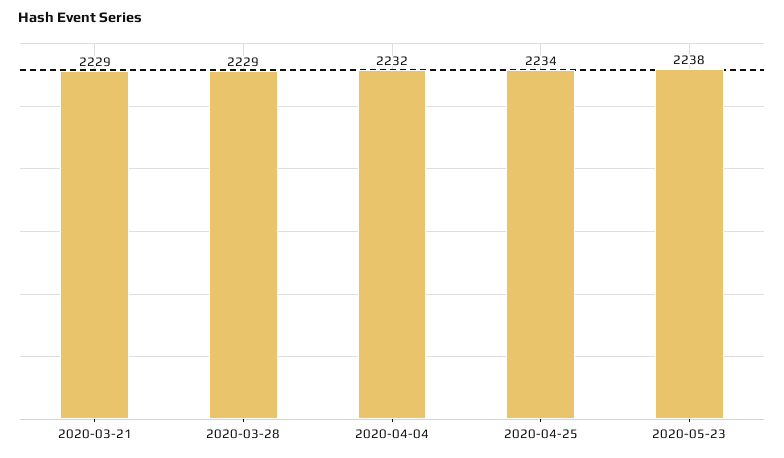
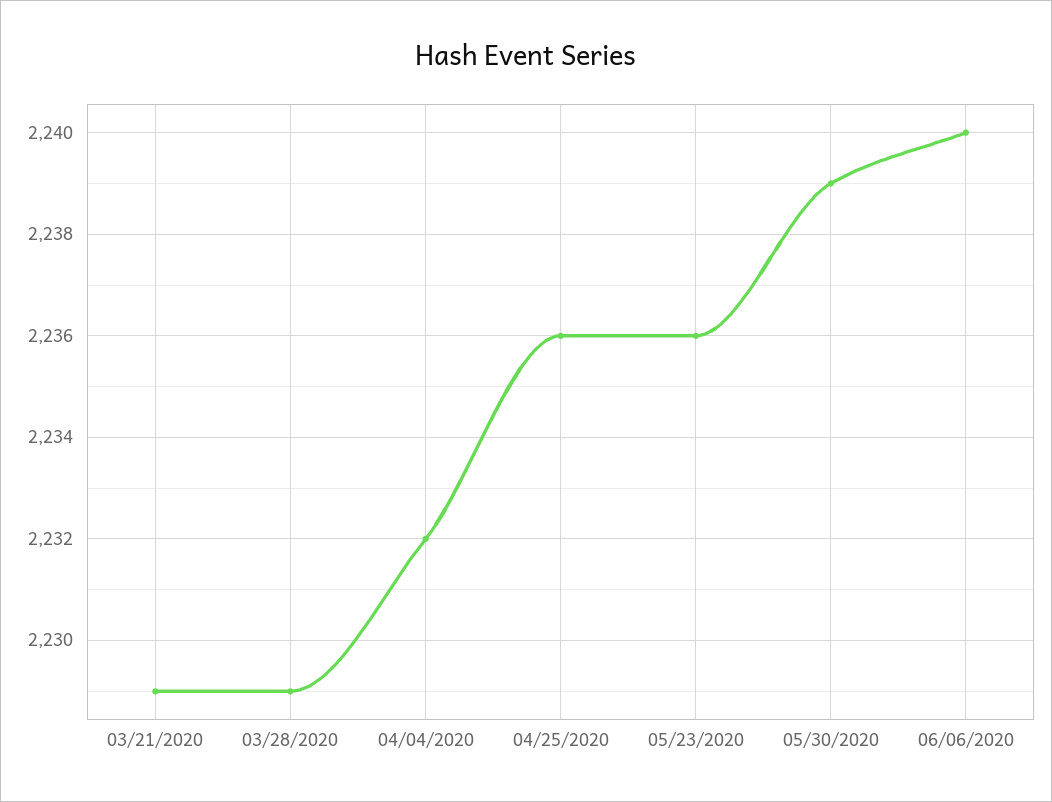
2020-04-25: 2234 -> 2236
2020-05-23: 2238 -> 2236
05/30/2020: none -> 2239
06/06/2020: none -> 2240

